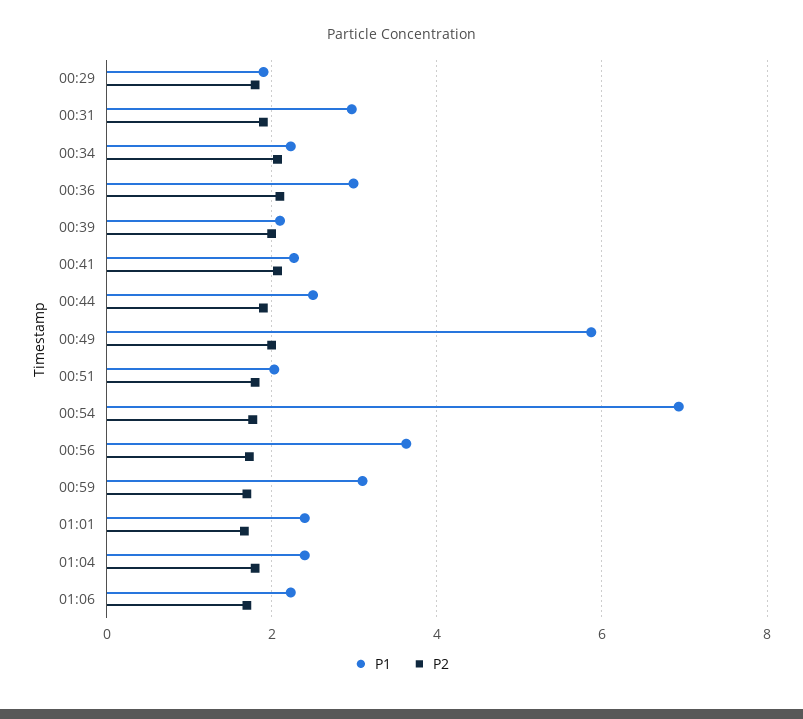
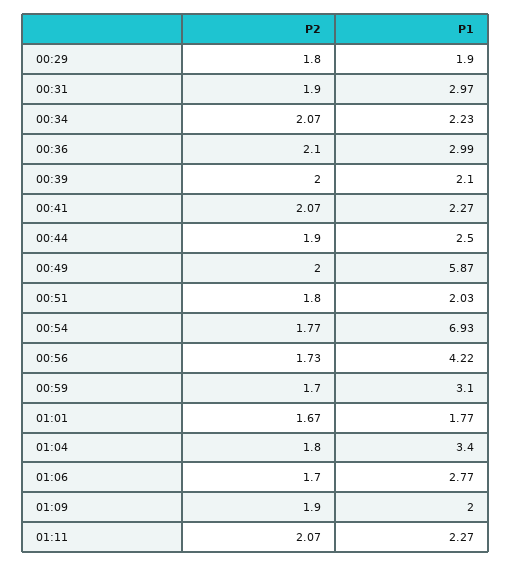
P1, 00:56: 3.6 -> 4.22
P1, 01:01: 2.4 -> 1.77
P1, 01:04: 2.4 -> 3.4
P1, 01:06: 2.2 -> 2.77
P2, 01:09: none -> 1.9
P1, 01:09: none -> 2
P2, 01:11: none -> 2.07
P1, 01:11: none -> 2.27

